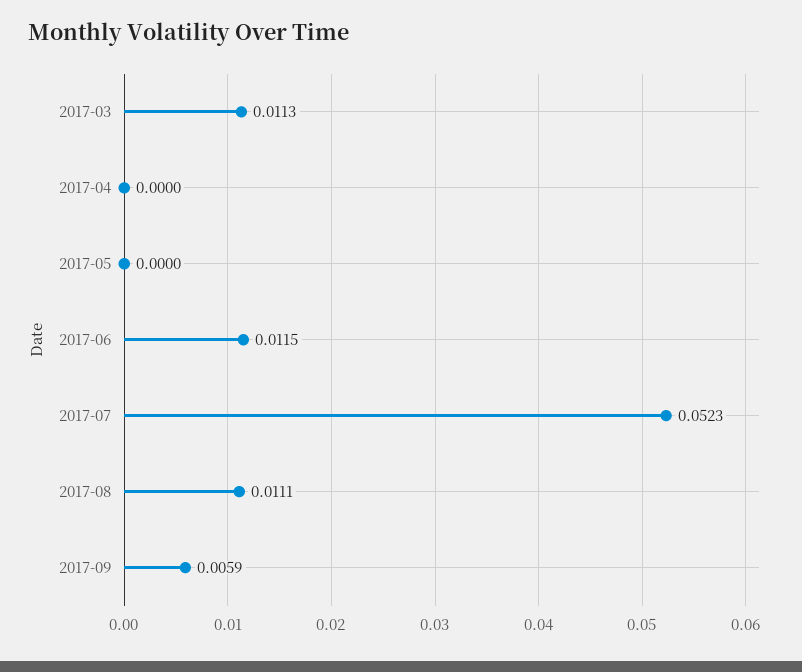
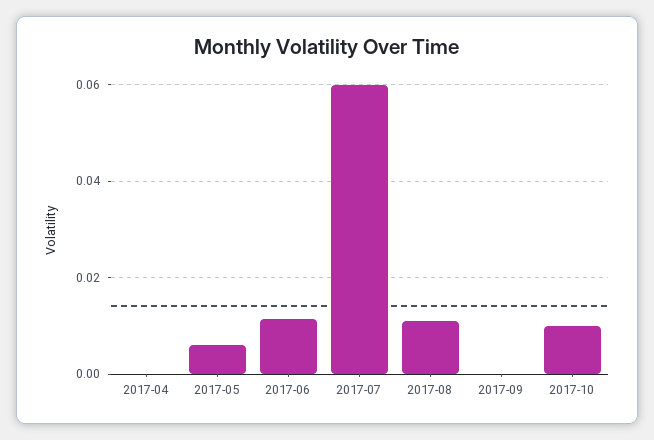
2017-03: 0.0113 -> none
2017-05: 0 -> 0.006
2017-07: 0.0523 -> 0.06
2017-09: 0.0059 -> 0
2017-10: none -> 0.01

